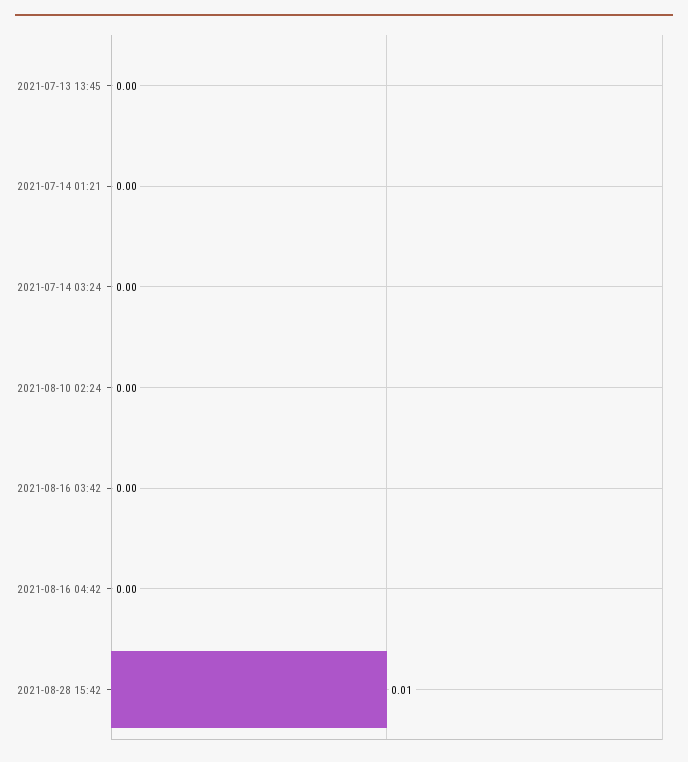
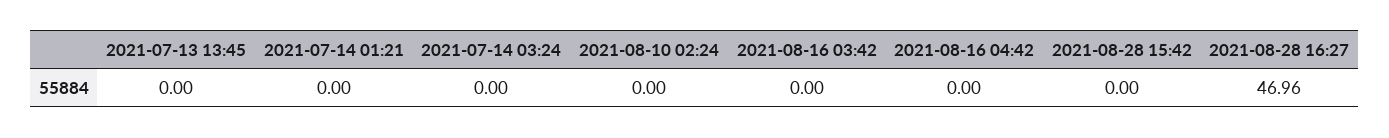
2021-08-28 15:42: 0.01 -> 0
2021-08-28 16:27: none -> 46.96

